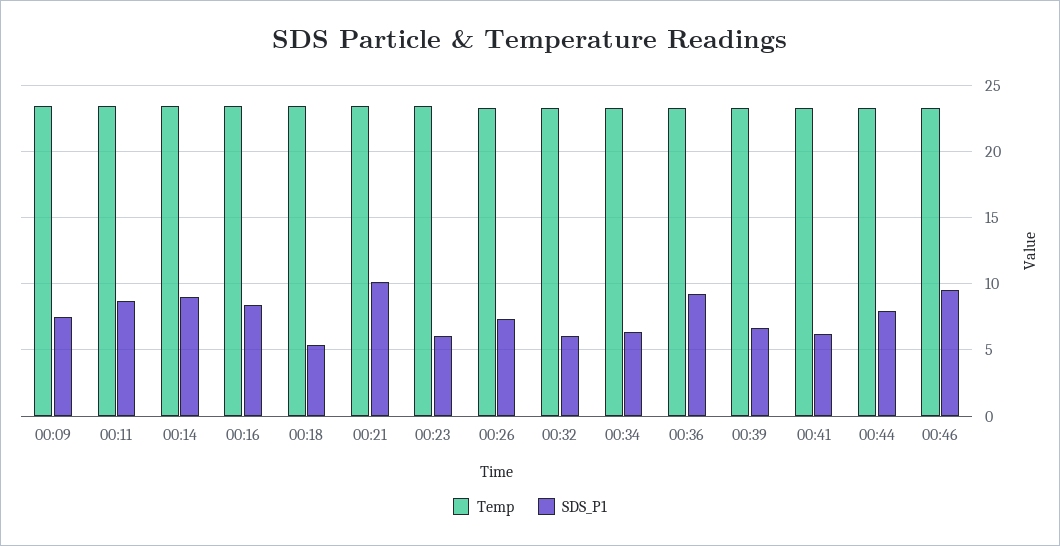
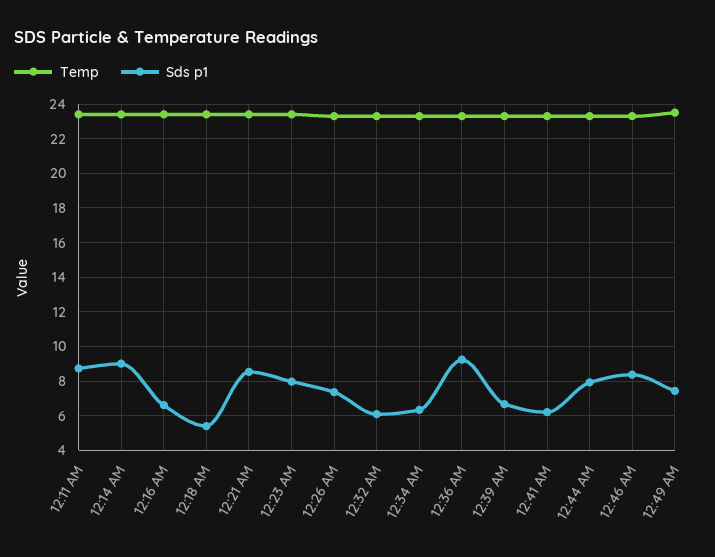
Temp, 00:09: 23.5 -> none
SDS_P1, 00:09: 7.5 -> none
SDS_P1, 00:16: 8.5 -> 6.5
SDS_P1, 00:21: 10 -> 8.5
SDS_P1, 00:23: 6 -> 8
SDS_P1, 00:46: 9.5 -> 8.5
Temp, 12:49 AM: none -> 23.5
SDS_P1, 12:49 AM: none -> 7.5

